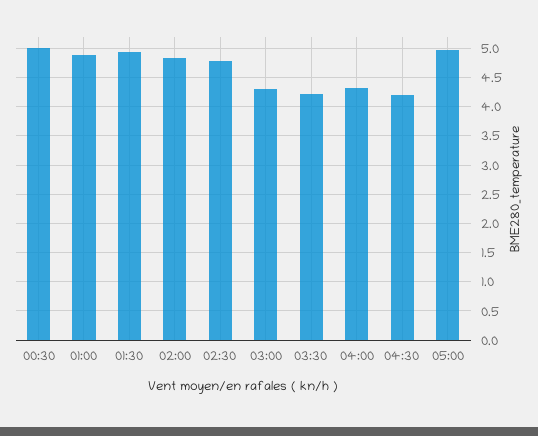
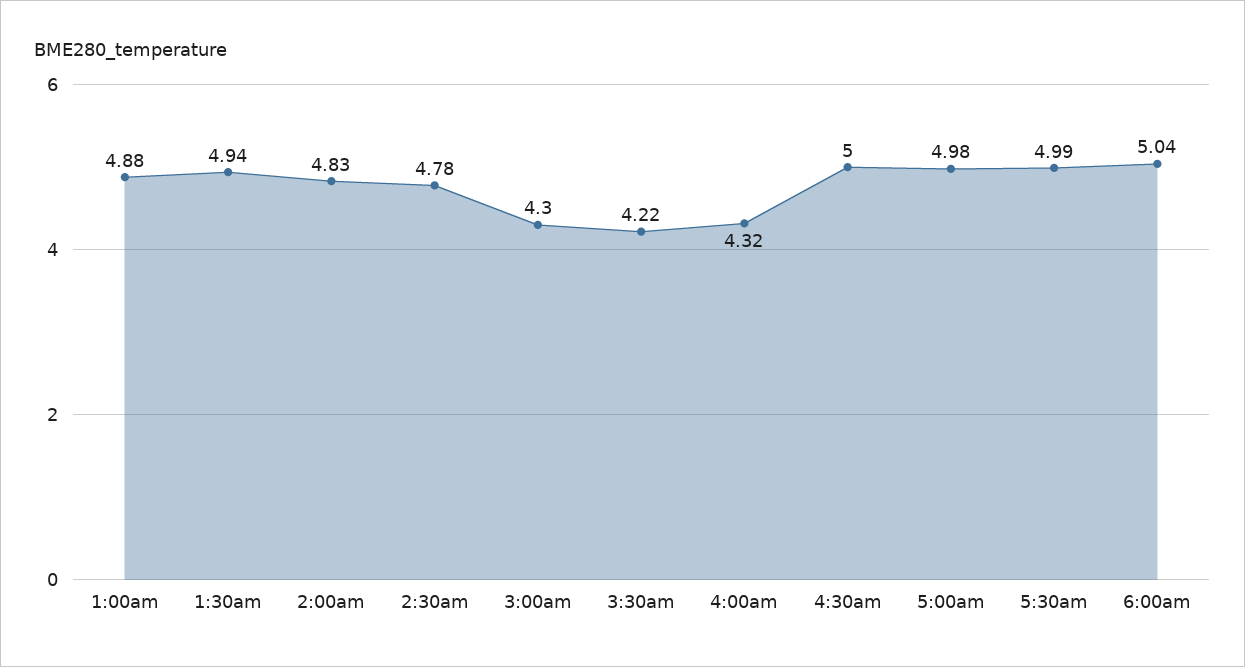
00:30: 5 -> none
04:30: 4.25 -> 5
5:30am: none -> 4.99
6:00am: none -> 5.04

